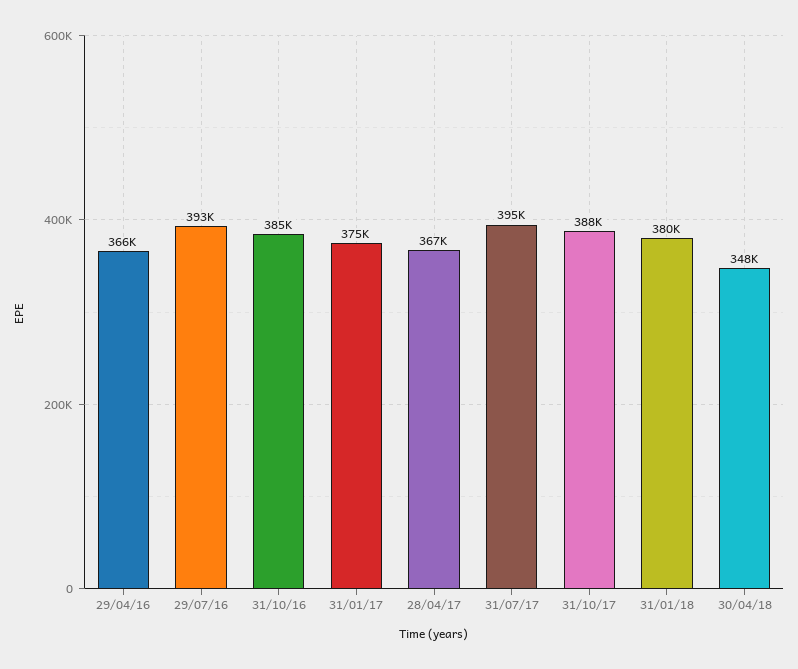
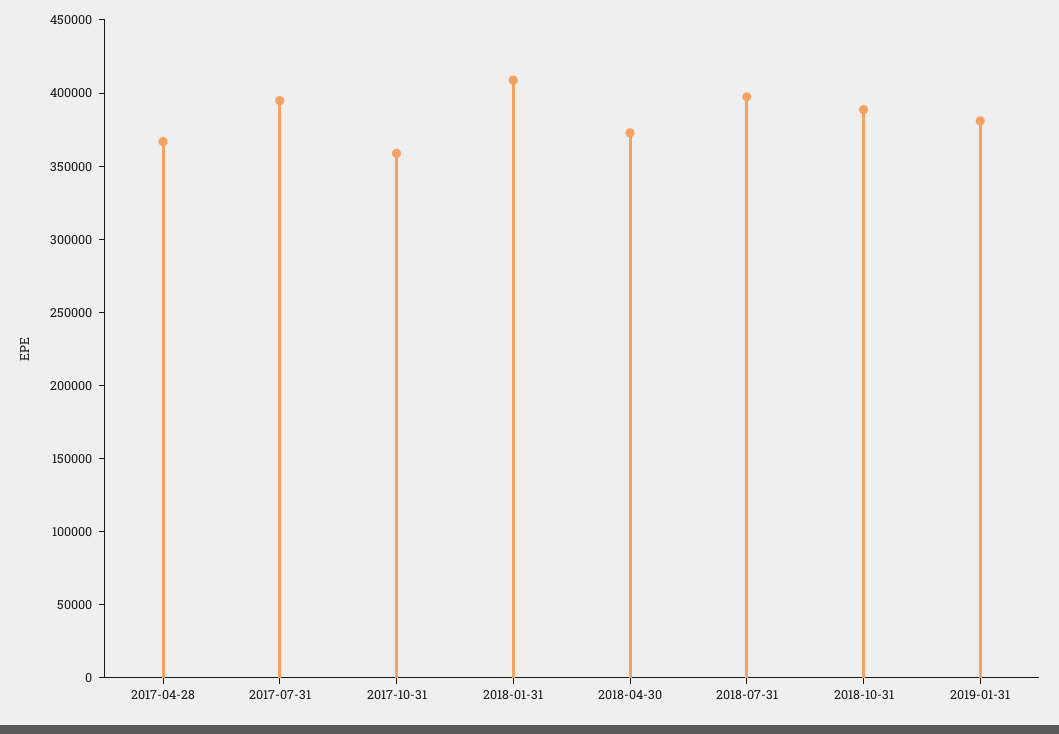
29/04/16: 366000 -> none
29/07/16: 393000 -> none
31/10/16: 385000 -> none
31/01/17: 375000 -> none
31/10/17: 388000 -> 360000
31/01/18: 380000 -> 410000
30/04/18: 348000 -> 370000
2018-07-31: none -> 400000
2018-10-31: none -> 390000
2019-01-31: none -> 380000

